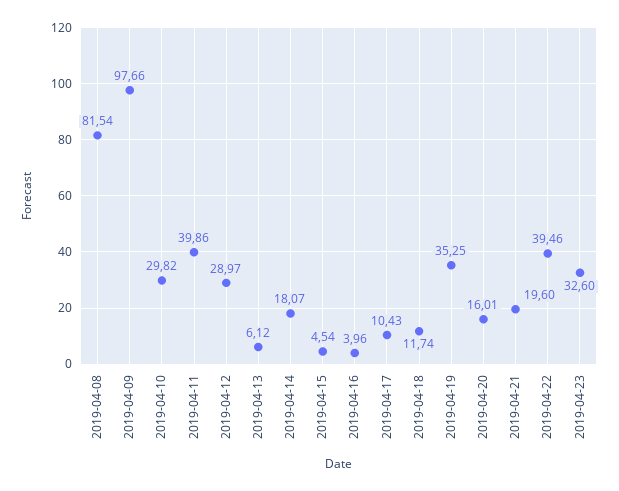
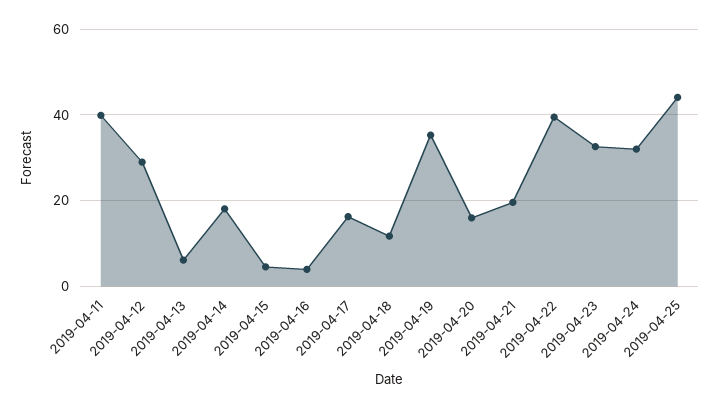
2019-04-08: 81.54 -> none
2019-04-09: 97.66 -> none
2019-04-10: 29.82 -> none
2019-04-17: 10.43 -> 16
2019-04-24: none -> 32
2019-04-25: none -> 44

